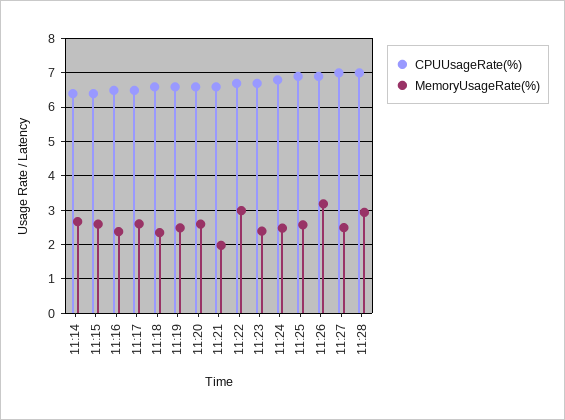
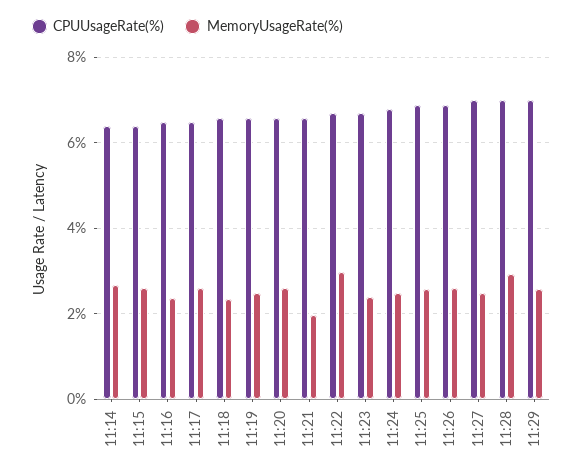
MemoryUsageRate(%), 11:26: 3.2 -> 2.6
CPUUsageRate(%), 11:29: none -> 7
MemoryUsageRate(%), 11:29: none -> 2.6

